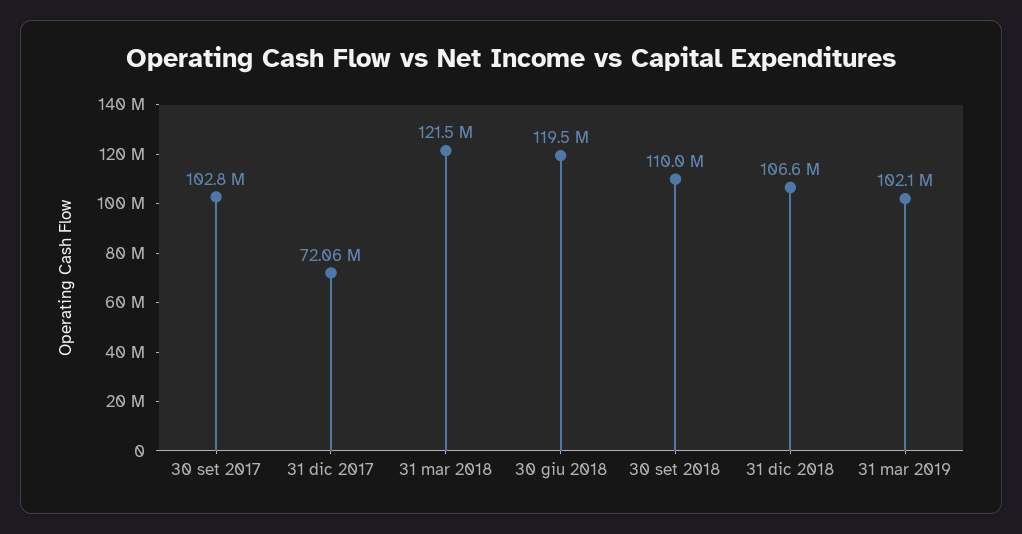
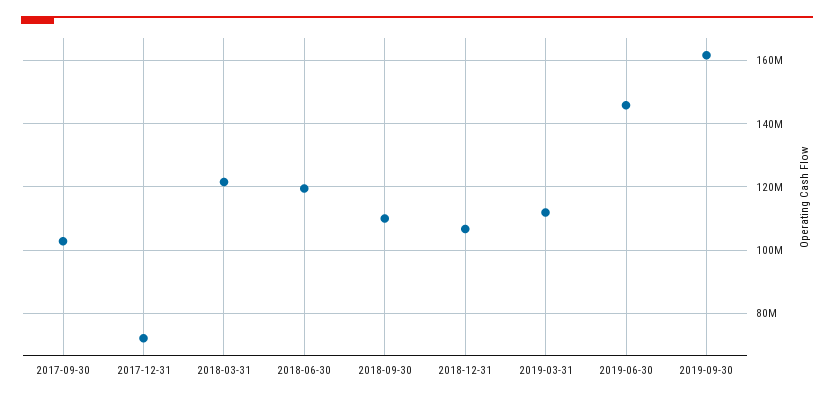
31 mar 2019: 102100000 -> 112000000
2019-06-30: none -> 146000000
2019-09-30: none -> 162000000

